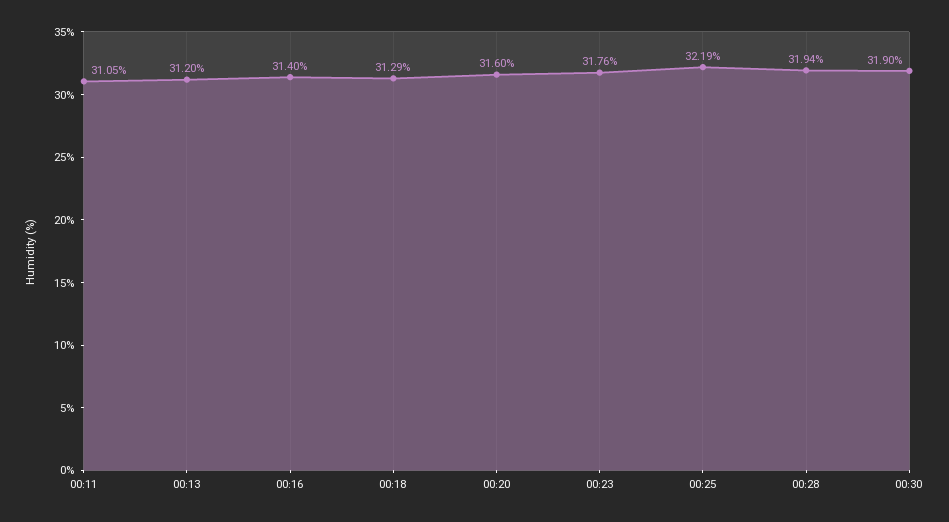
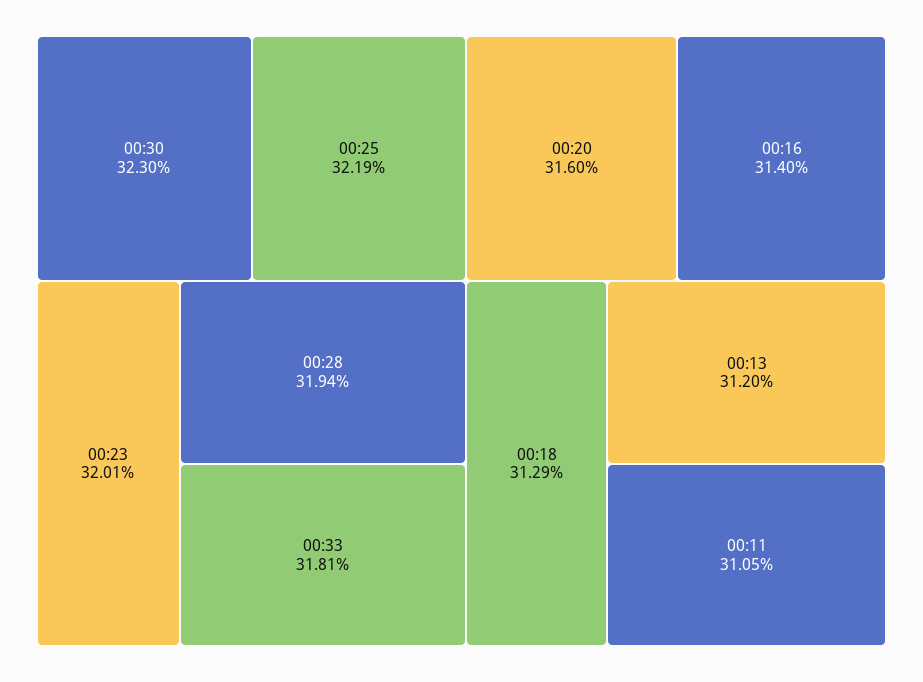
00:23: 31.76 -> 32.01
00:30: 31.9 -> 32.3
00:33: none -> 31.81

